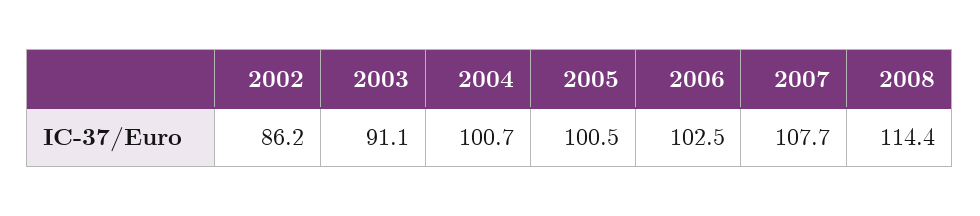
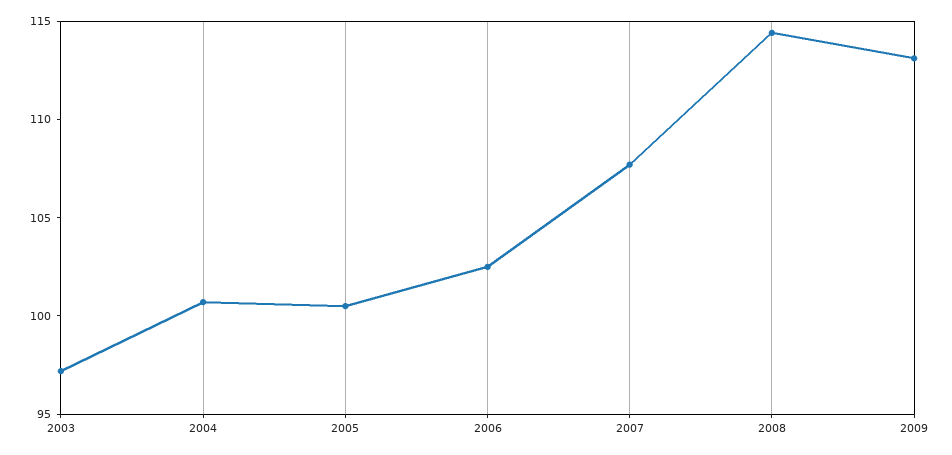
2002: 86.2 -> none
2003: 91.1 -> 97
2009: none -> 113

